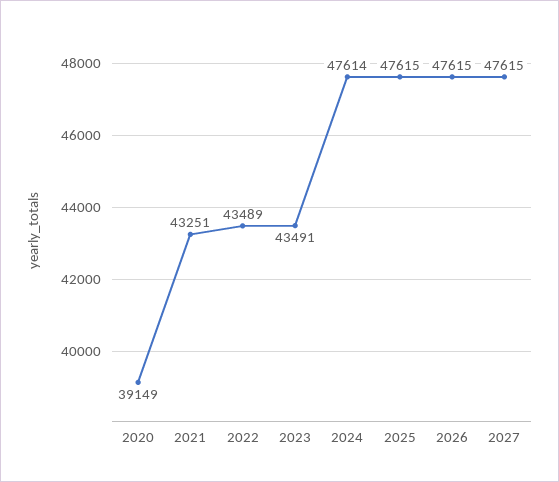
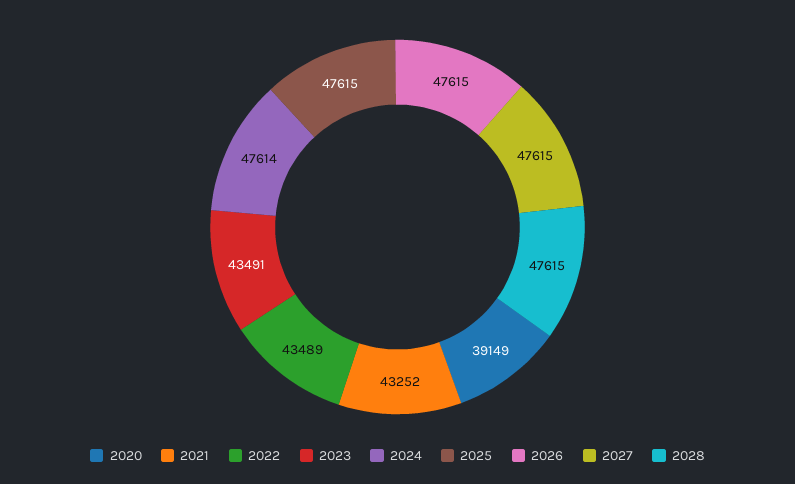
2021: 43251 -> 43252
2028: none -> 47615

